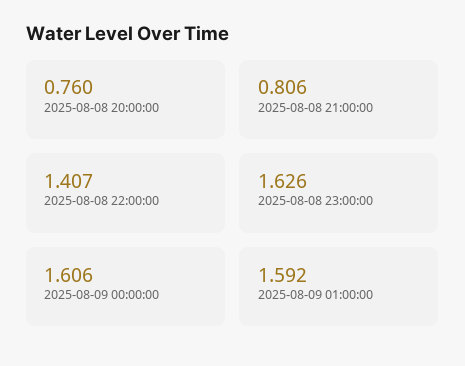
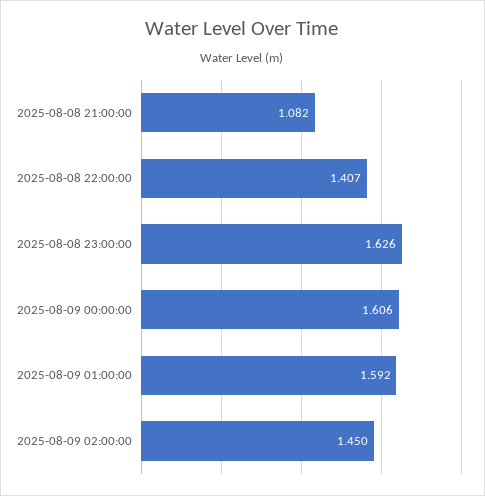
2025-08-08 20:00:00: 0.76 -> none
2025-08-08 21:00:00: 0.806 -> 1.082
2025-08-09 02:00:00: none -> 1.45

